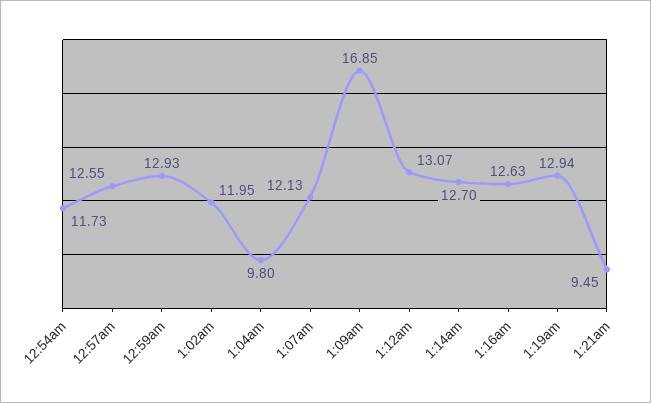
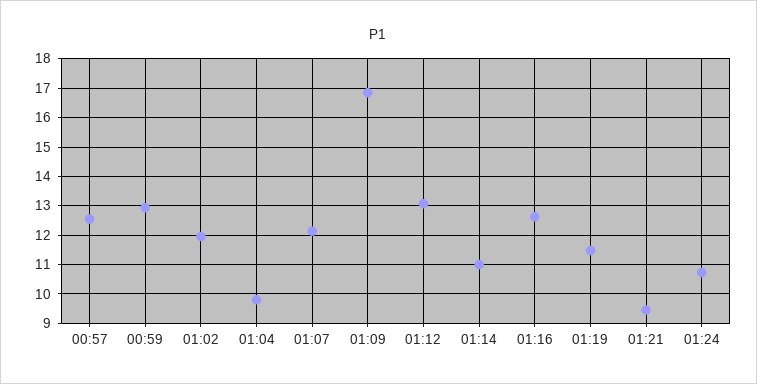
12:54am: 11.73 -> none
1:14am: 12.7 -> 11
1:19am: 12.94 -> 11.5
01:24: none -> 10.75

